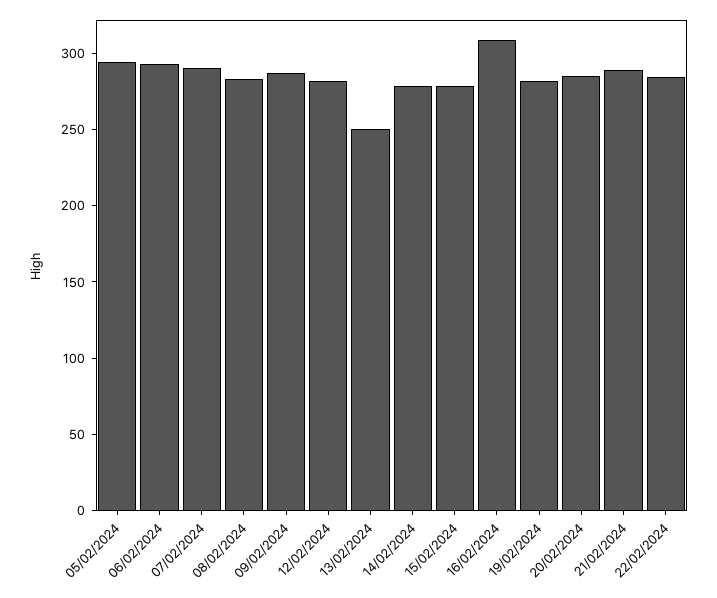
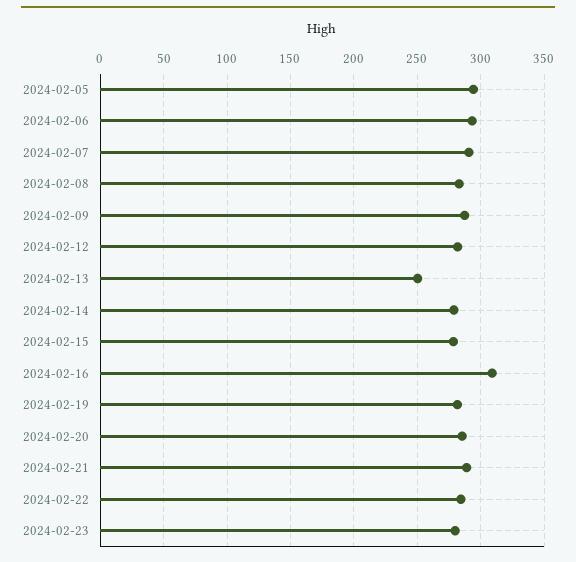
2024-02-23: none -> 280

